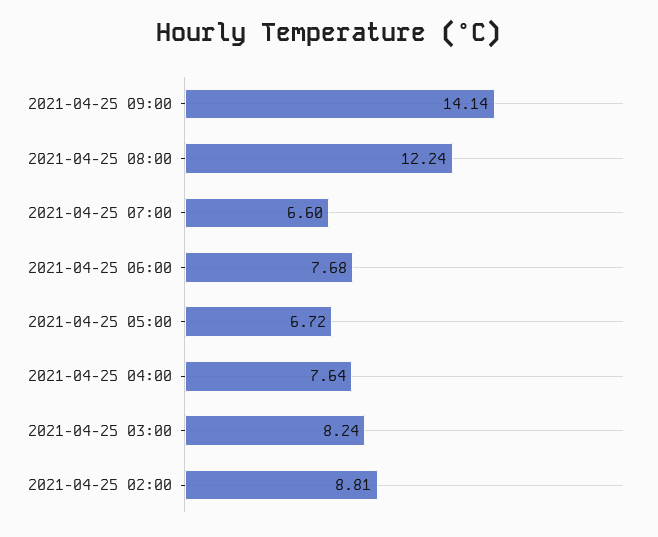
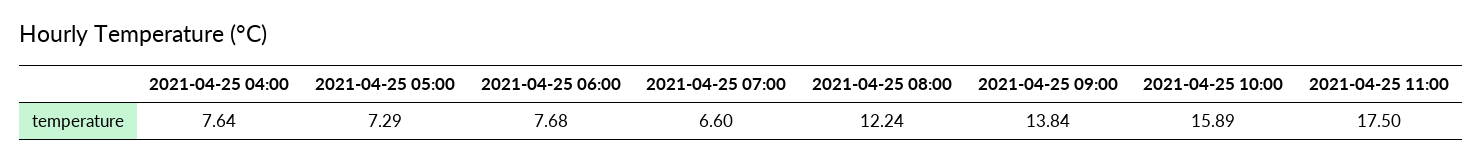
2021-04-25 09:00: 14.14 -> 13.84
2021-04-25 05:00: 6.72 -> 7.29
2021-04-25 03:00: 8.24 -> none
2021-04-25 02:00: 8.81 -> none
2021-04-25 10:00: none -> 15.89
2021-04-25 11:00: none -> 17.5

